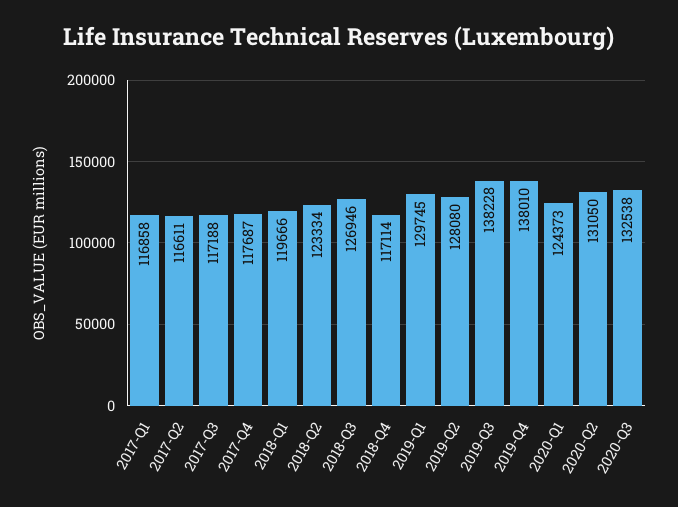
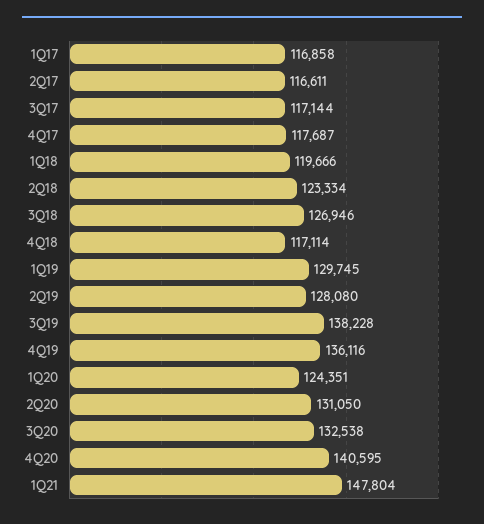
2017-Q3: 117188 -> 117144
2019-Q4: 138010 -> 136116
2020-Q1: 124373 -> 124351
4Q20: none -> 140595
1Q21: none -> 147804

